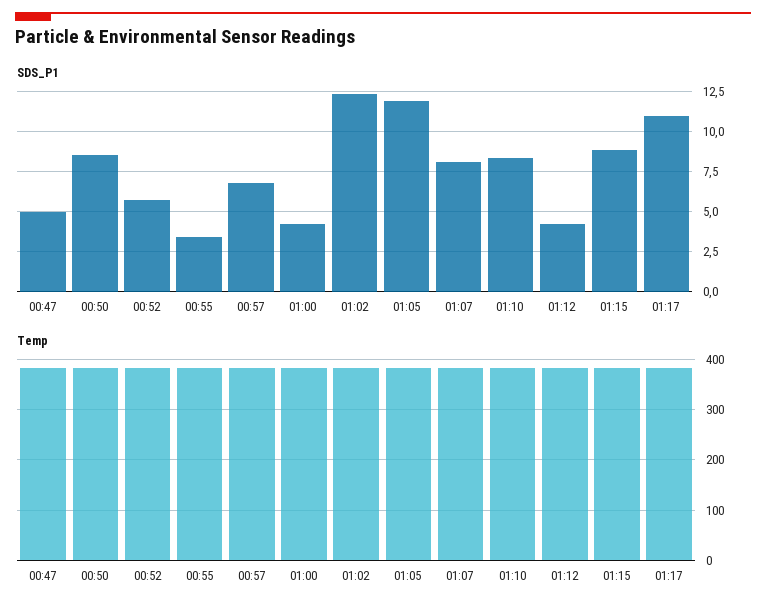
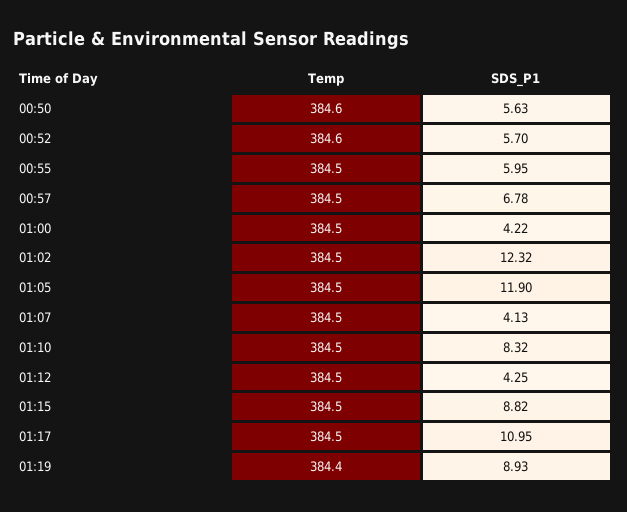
SDS_P1, 00:47: 5 -> none
SDS_P1, 00:50: 8.5 -> 5.63
SDS_P1, 00:55: 3.5 -> 5.95
SDS_P1, 01:07: 8 -> 4.13
Temp, 00:47: 380 -> none
Temp, 01:19: none -> 384.4
SDS_P1, 01:19: none -> 8.93

